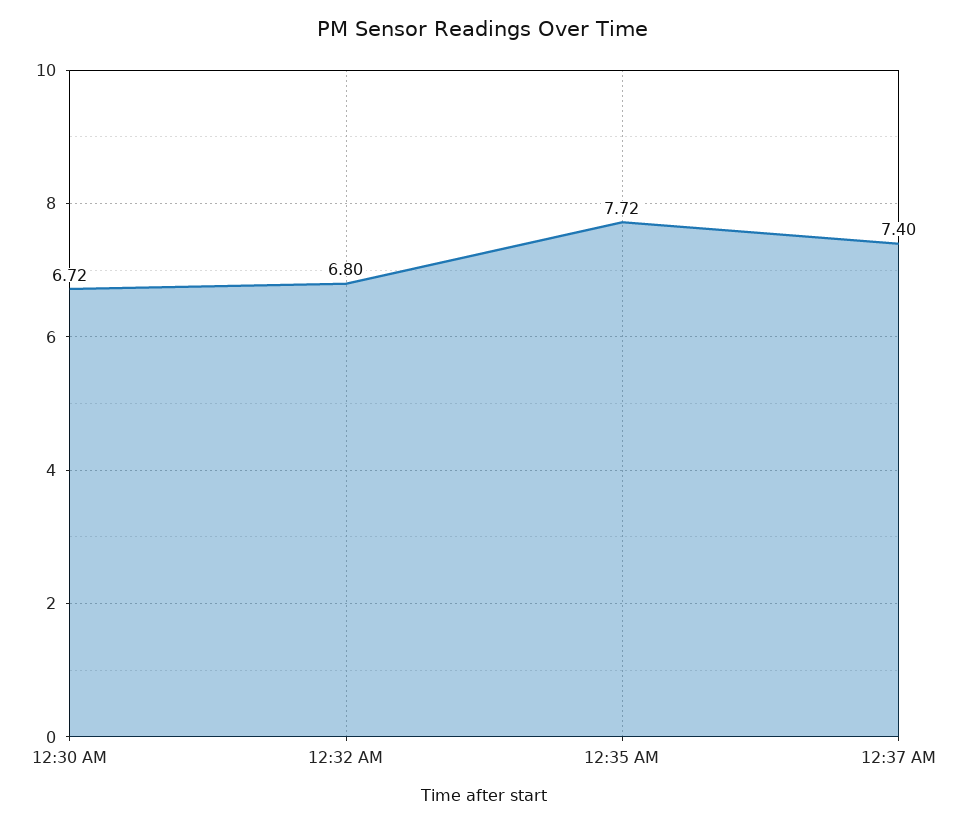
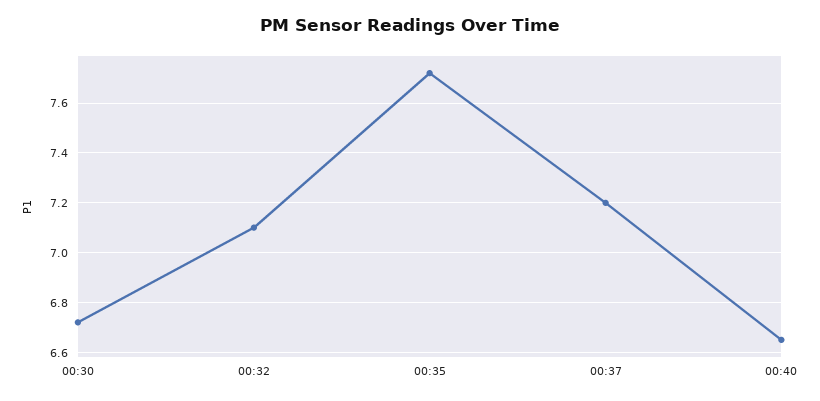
12:32 AM: 6.8 -> 7.1
12:37 AM: 7.4 -> 7.2
00:40: none -> 6.65

